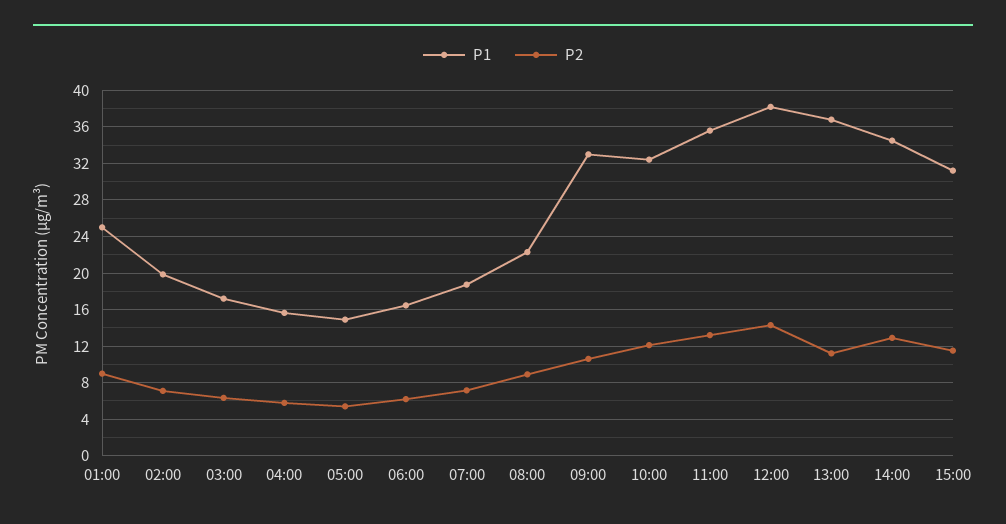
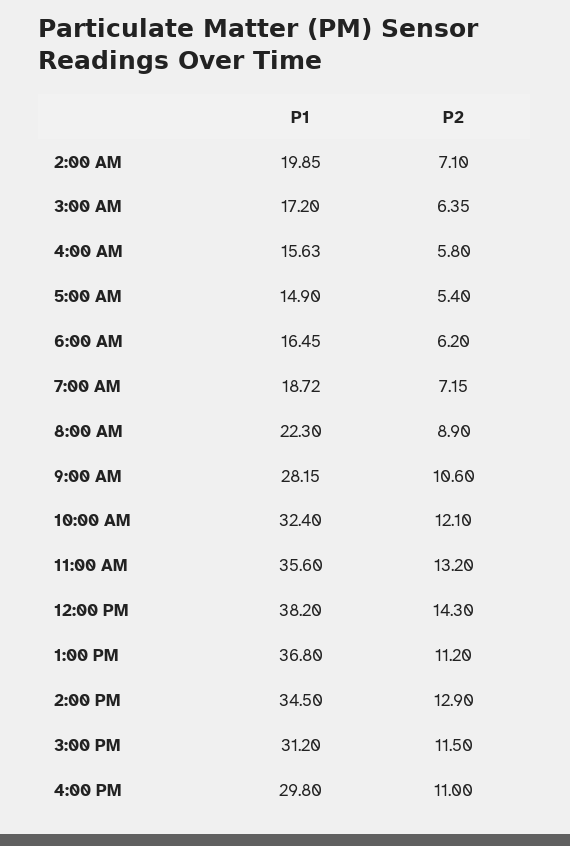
P1, 01:00: 25 -> none
P2, 01:00: 9 -> none
P1, 09:00: 33 -> 28.15
P1, 4:00 PM: none -> 29.8
P2, 4:00 PM: none -> 11

